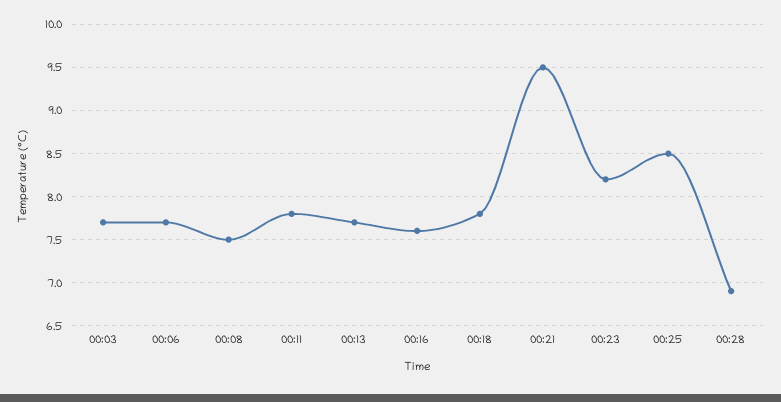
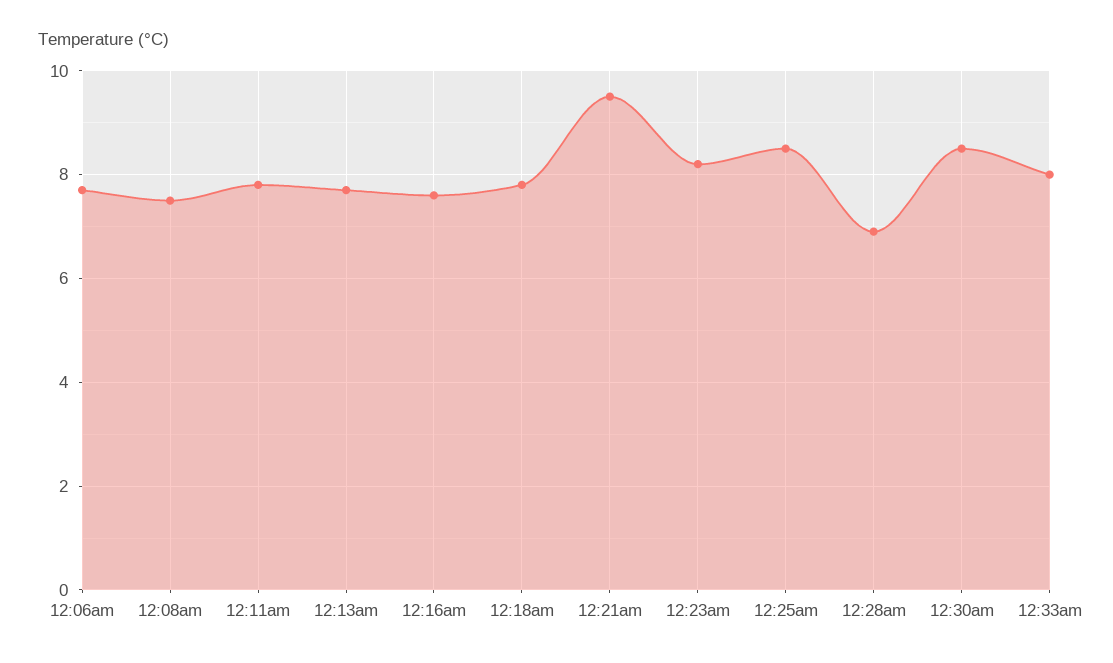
00:03: 7.7 -> none
12:30am: none -> 8.5
12:33am: none -> 8

